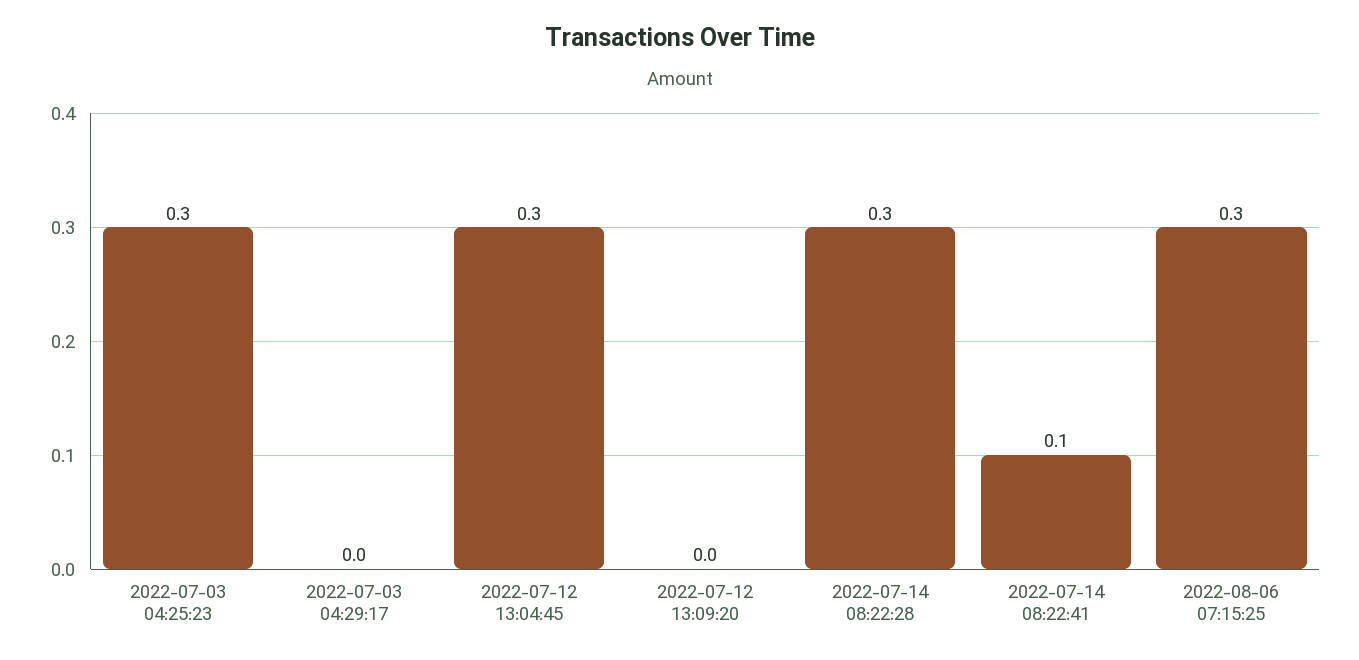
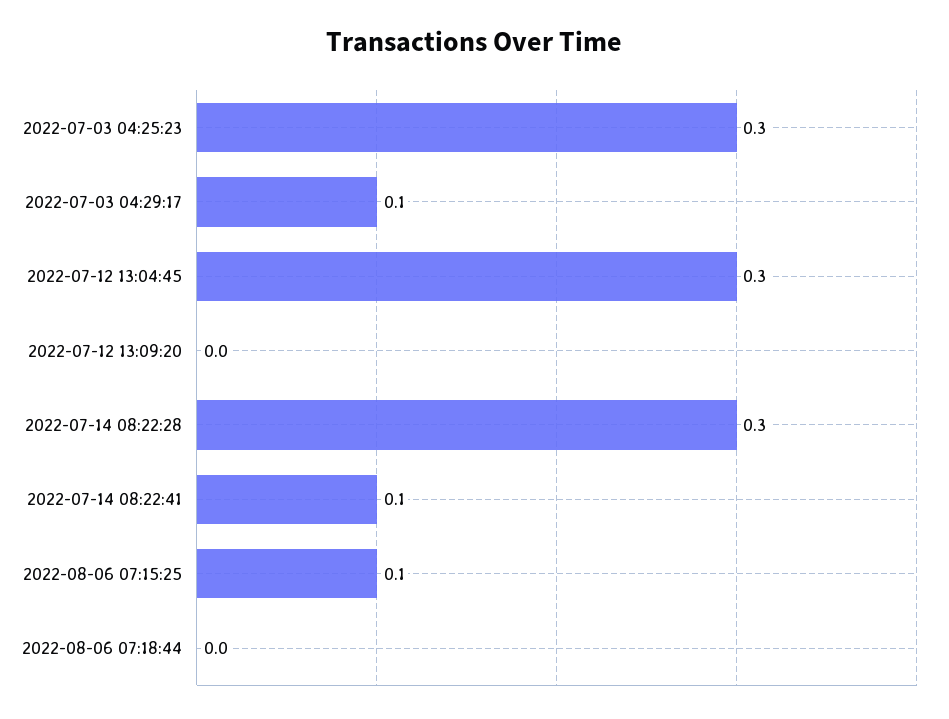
2022-07-03 04:29:17: 0 -> 0.1
2022-08-06 07:15:25: 0.3 -> 0.1
2022-08-06 07:18:44: none -> 0

